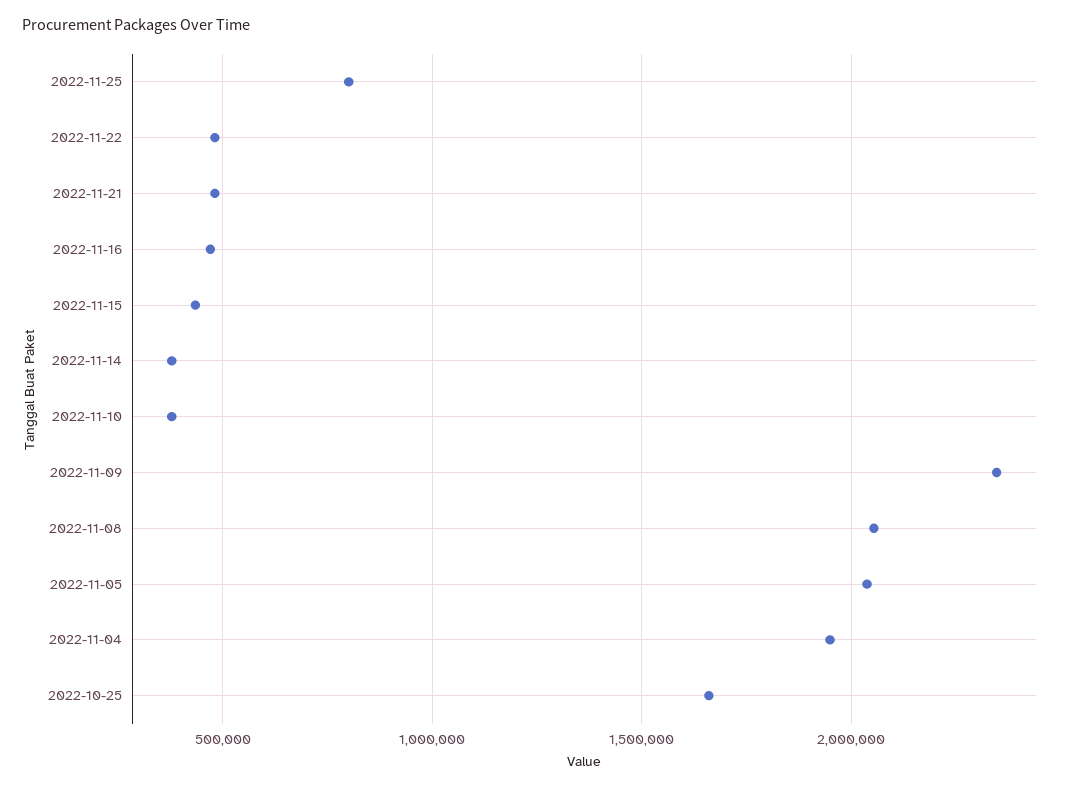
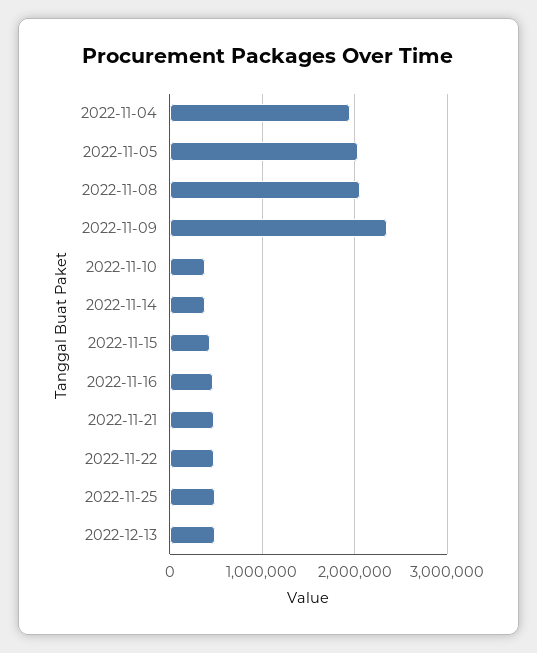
2022-11-25: 800000 -> 500000
2022-10-25: 1650000 -> none
2022-12-13: none -> 500000

